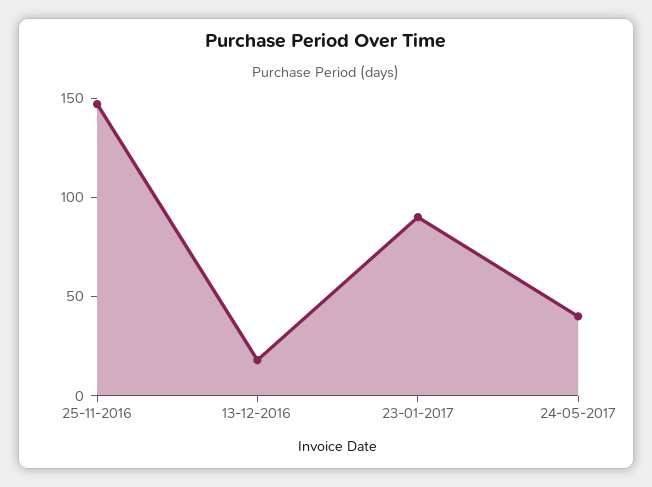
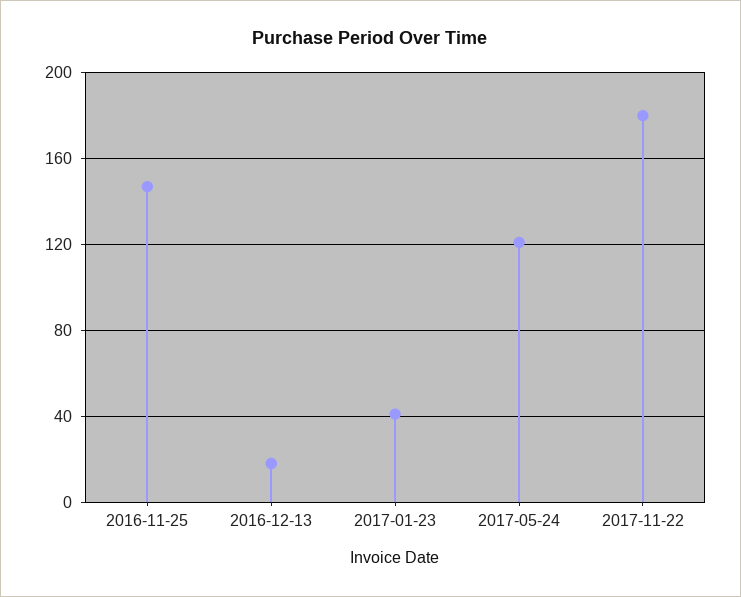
23-01-2017: 90 -> 40
24-05-2017: 40 -> 120
2017-11-22: none -> 180

